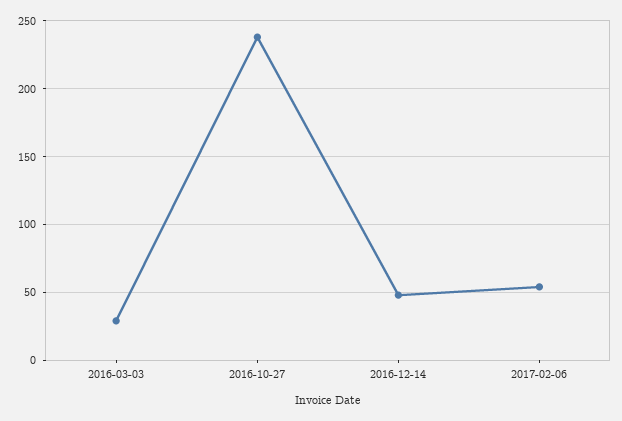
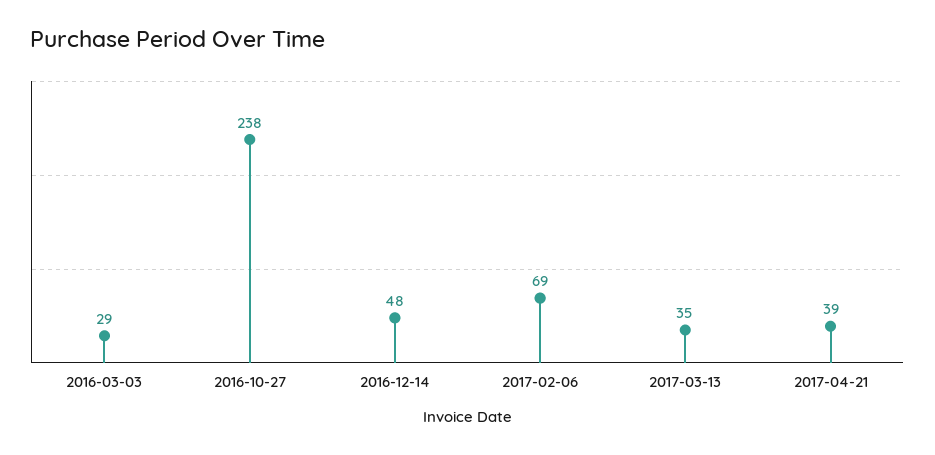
2017-02-06: 55 -> 69
2017-03-13: none -> 35
2017-04-21: none -> 39

